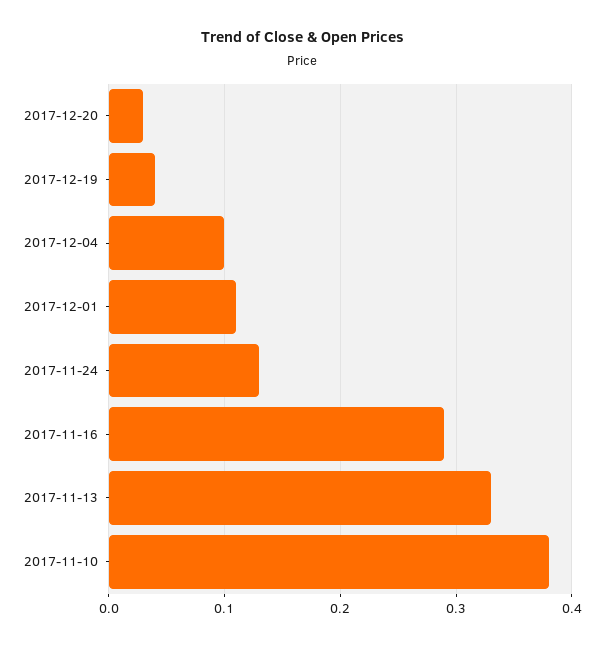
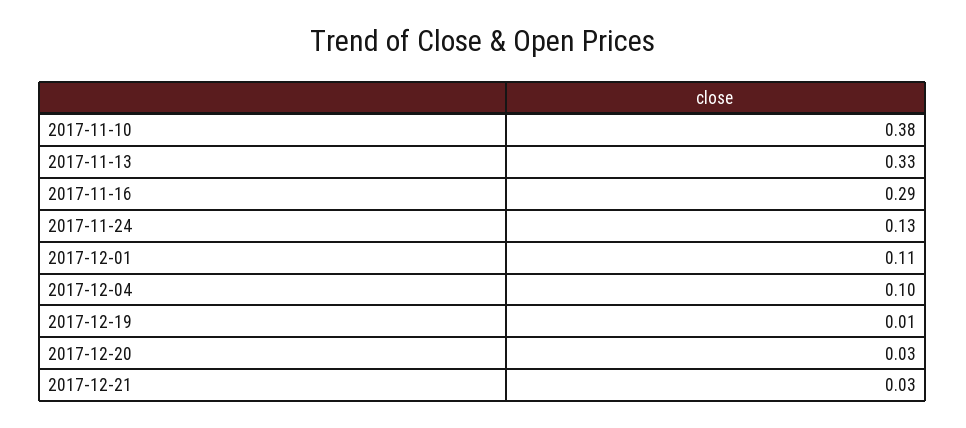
2017-12-19: 0.04 -> 0.01
2017-12-21: none -> 0.03

